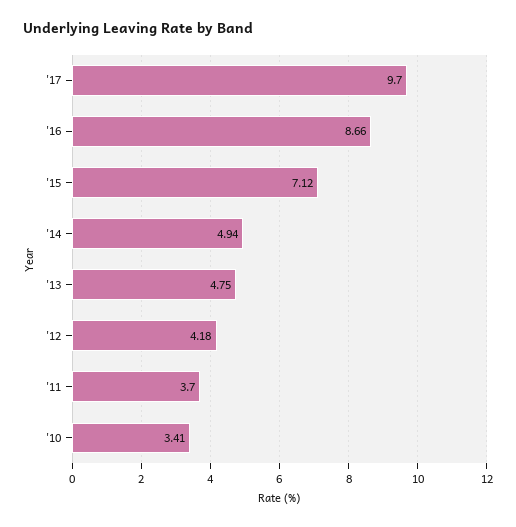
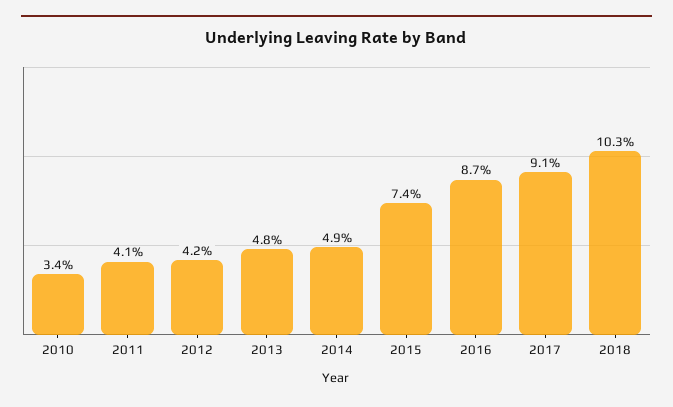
'17: 9.7 -> 9.1
'15: 7.12 -> 7.4
'11: 3.7 -> 4.1
2018: none -> 10.3

